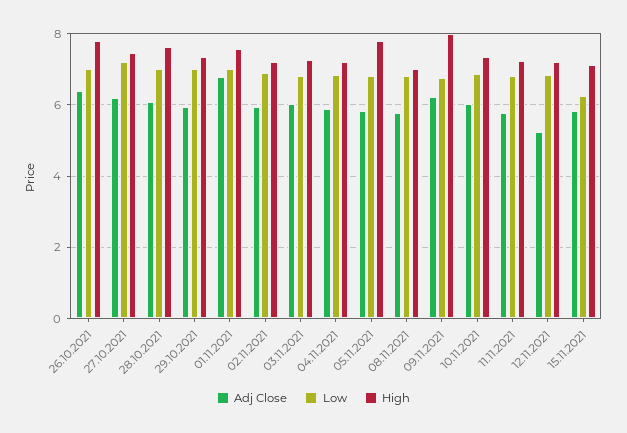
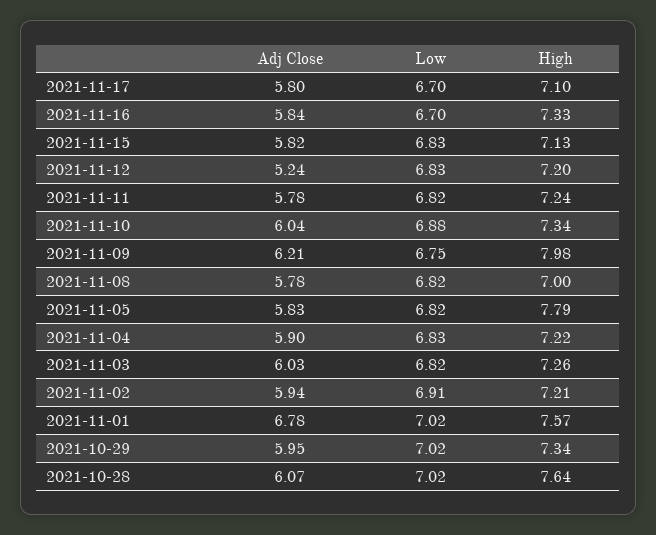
Adj Close, 26.10.2021: 6.4 -> none
Low, 26.10.2021: 7 -> none
High, 26.10.2021: 7.8 -> none
Adj Close, 27.10.2021: 6.2 -> none
Low, 27.10.2021: 7.2 -> none
High, 27.10.2021: 7.4 -> none
Low, 15.11.2021: 6.2 -> 6.83
Adj Close, 2021-11-17: none -> 5.8
Low, 2021-11-17: none -> 6.7
High, 2021-11-17: none -> 7.1
Adj Close, 2021-11-16: none -> 5.84
Low, 2021-11-16: none -> 6.7
High, 2021-11-16: none -> 7.33

